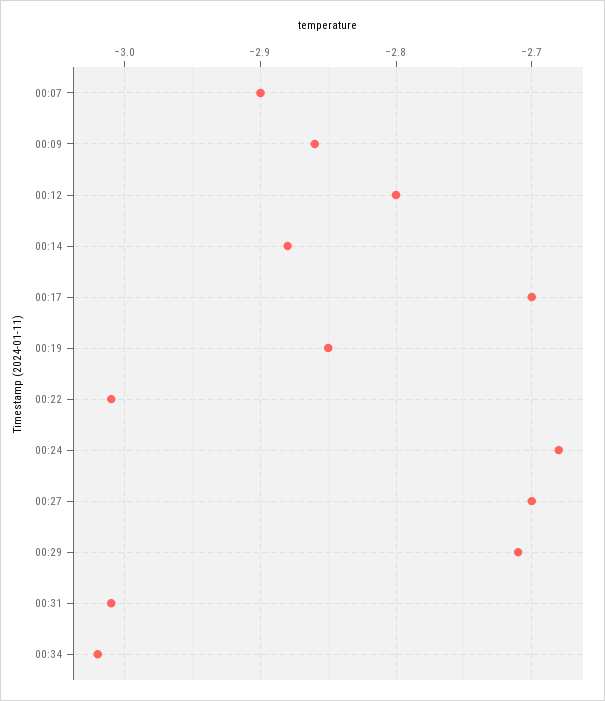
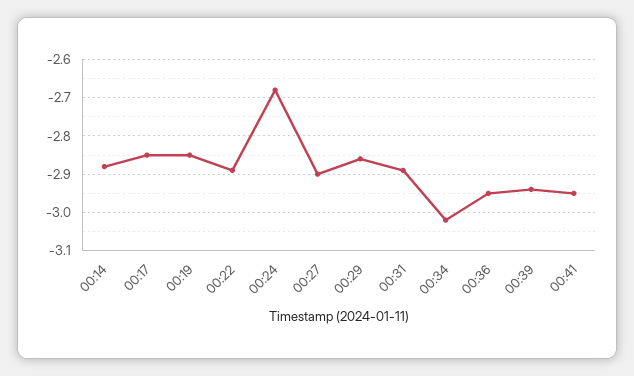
00:07: -2.9 -> none
00:09: -2.86 -> none
00:12: -2.8 -> none
00:17: -2.7 -> -2.85
00:22: -3.01 -> -2.9
00:27: -2.7 -> -2.9
00:29: -2.71 -> -2.85
00:31: -3.01 -> -2.9
00:36: none -> -2.95
00:39: none -> -2.95
00:41: none -> -2.95

